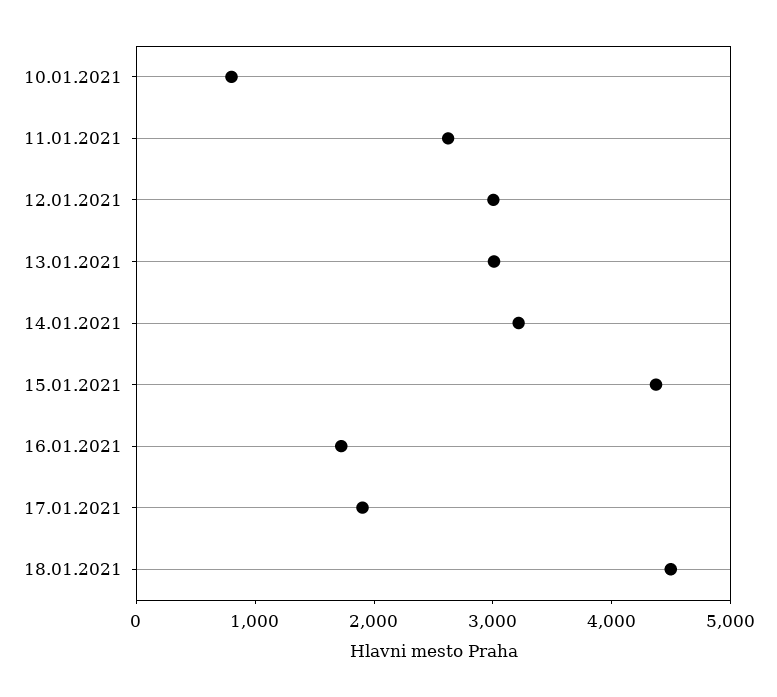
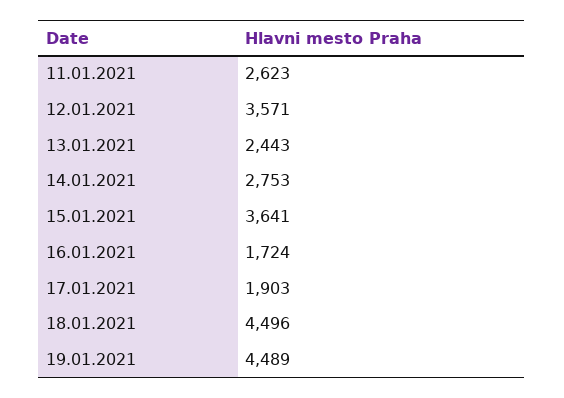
10.01.2021: 800 -> none
12.01.2021: 3000 -> 3571
13.01.2021: 3000 -> 2443
14.01.2021: 3200 -> 2753
15.01.2021: 4400 -> 3641
19.01.2021: none -> 4489

